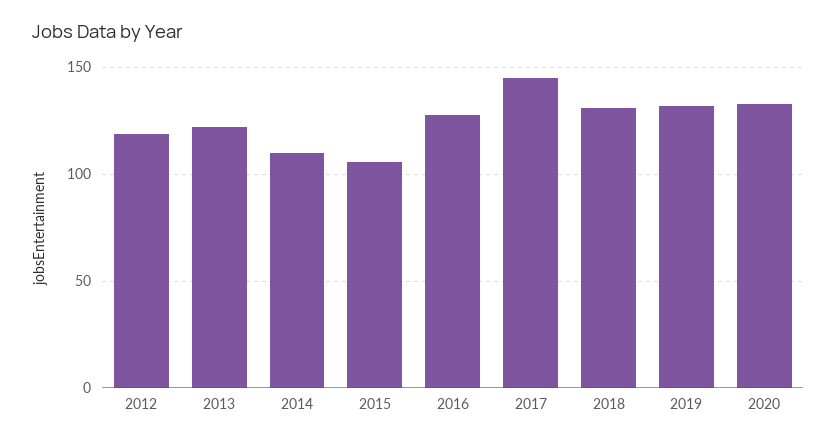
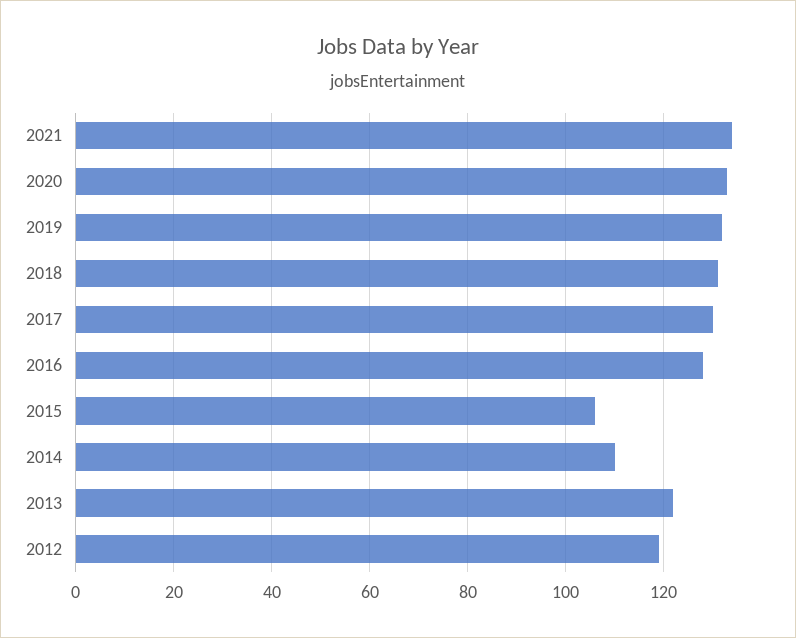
2017: 145 -> 130
2021: none -> 135

